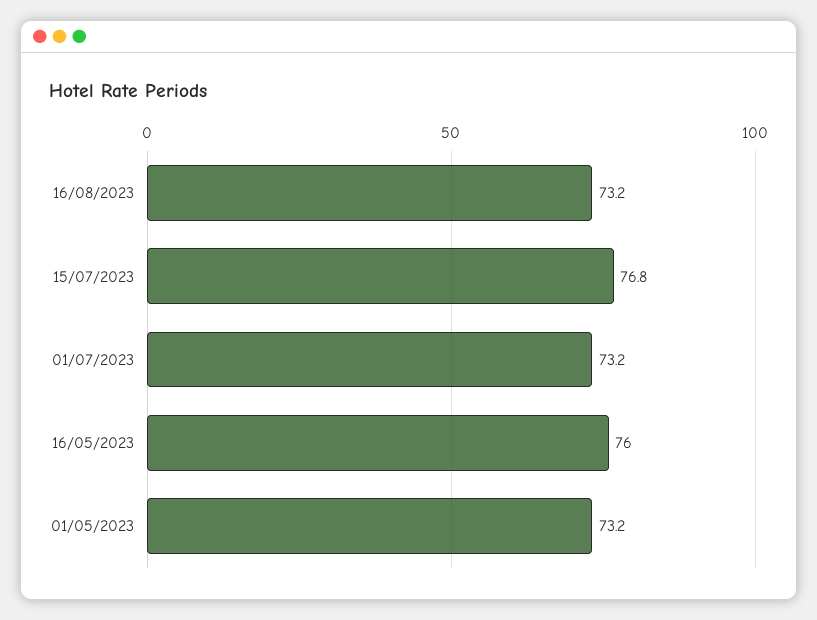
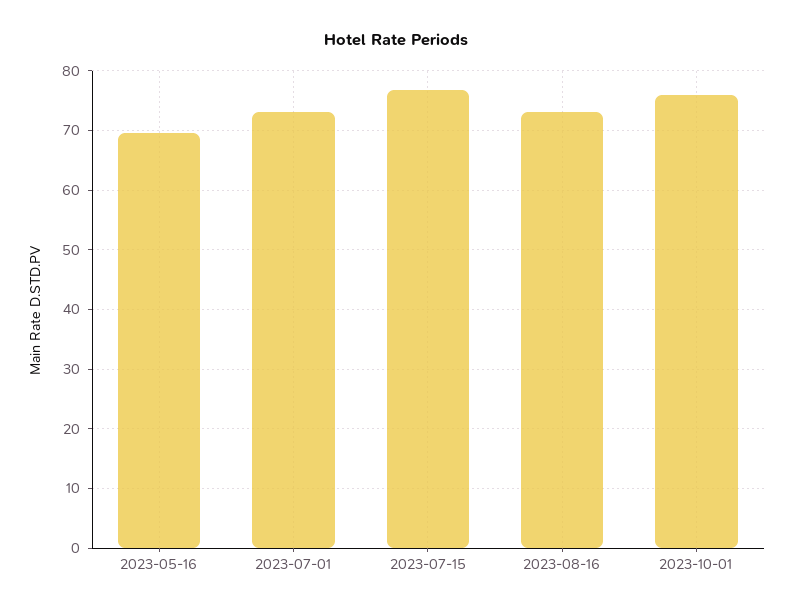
16/05/2023: 76 -> 70
01/05/2023: 73.2 -> none
2023-10-01: none -> 76

